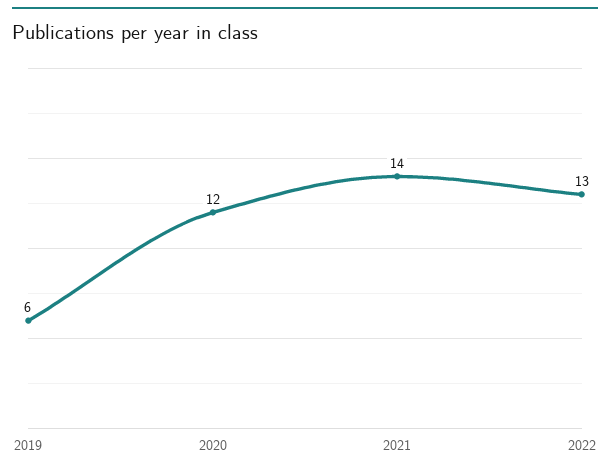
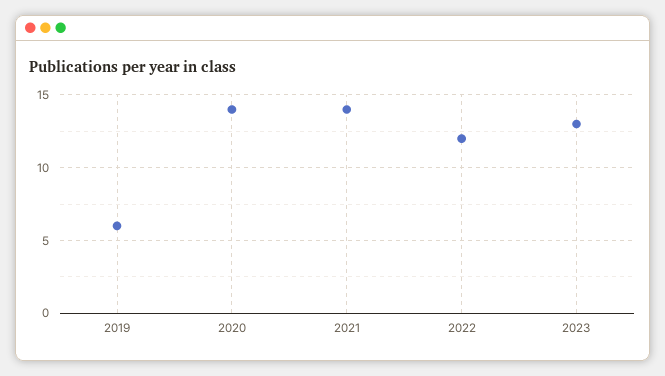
2020: 12 -> 14
2022: 13 -> 12
2023: none -> 13

